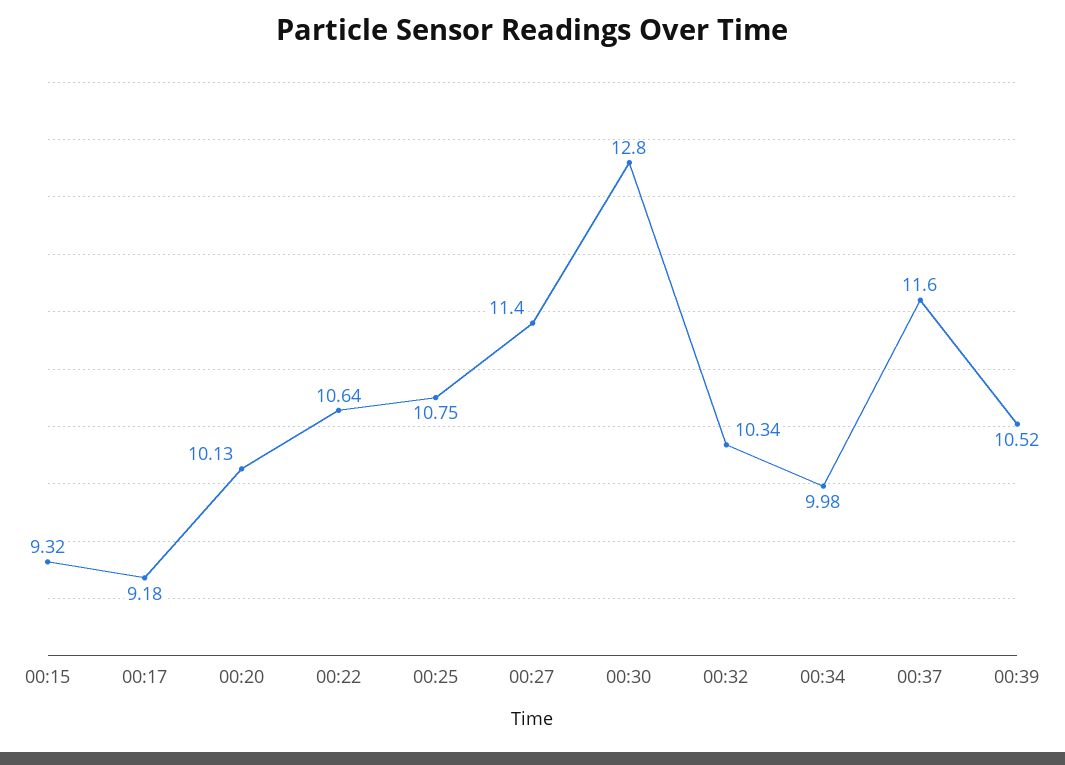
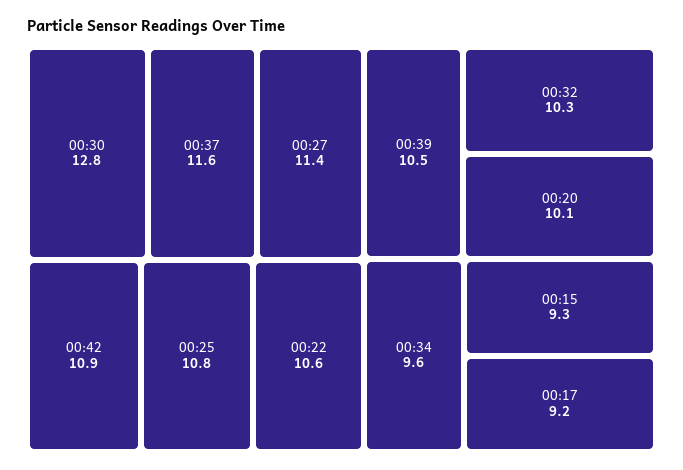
00:34: 9.98 -> 9.6
00:42: none -> 10.9

